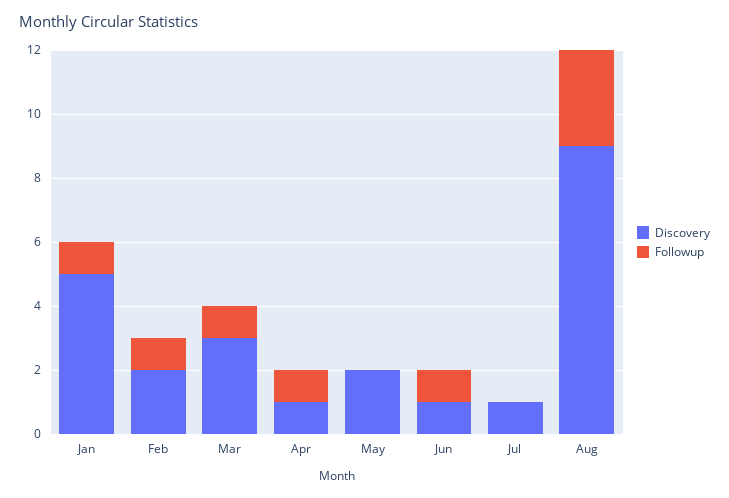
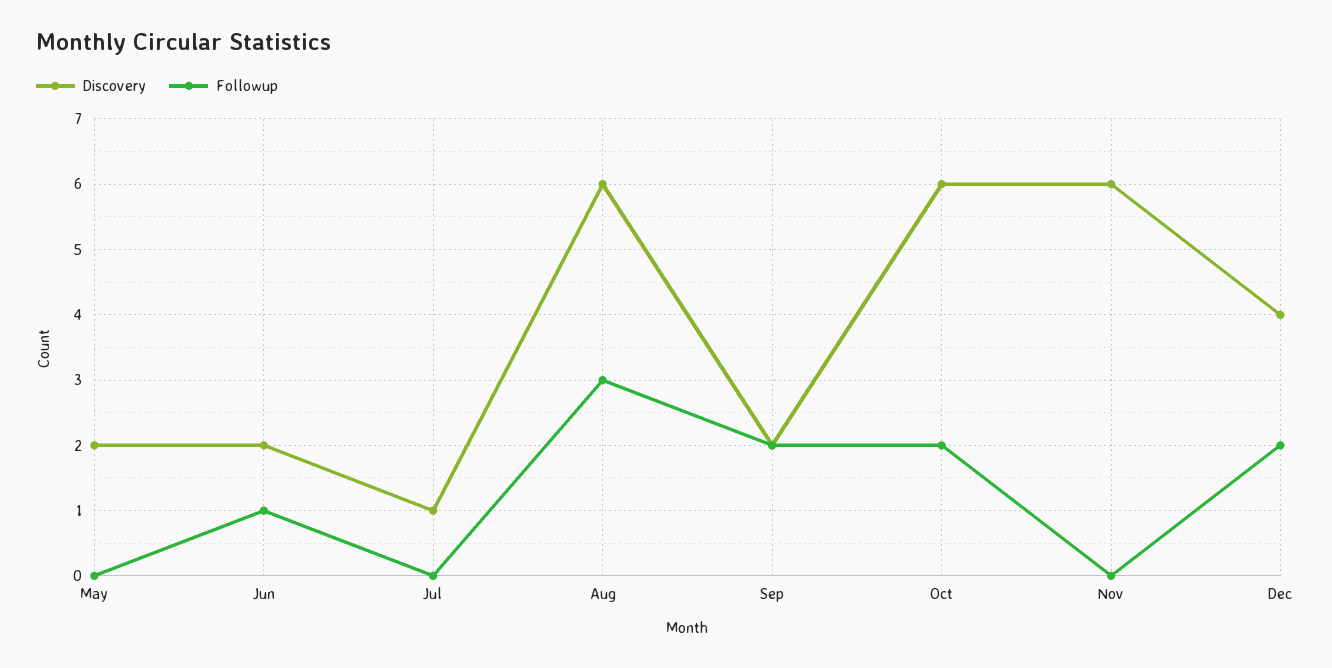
Discovery, Jan: 5 -> none
Followup, Jan: 1 -> none
Discovery, Feb: 2 -> none
Followup, Feb: 1 -> none
Discovery, Mar: 3 -> none
Followup, Mar: 1 -> none
Discovery, Apr: 1 -> none
Followup, Apr: 1 -> none
Discovery, Jun: 1 -> 2
Discovery, Aug: 9 -> 6
Discovery, Sep: none -> 2
Followup, Sep: none -> 2
Discovery, Oct: none -> 6
Followup, Oct: none -> 2
Discovery, Nov: none -> 6
Followup, Nov: none -> 0
Discovery, Dec: none -> 4
Followup, Dec: none -> 2

